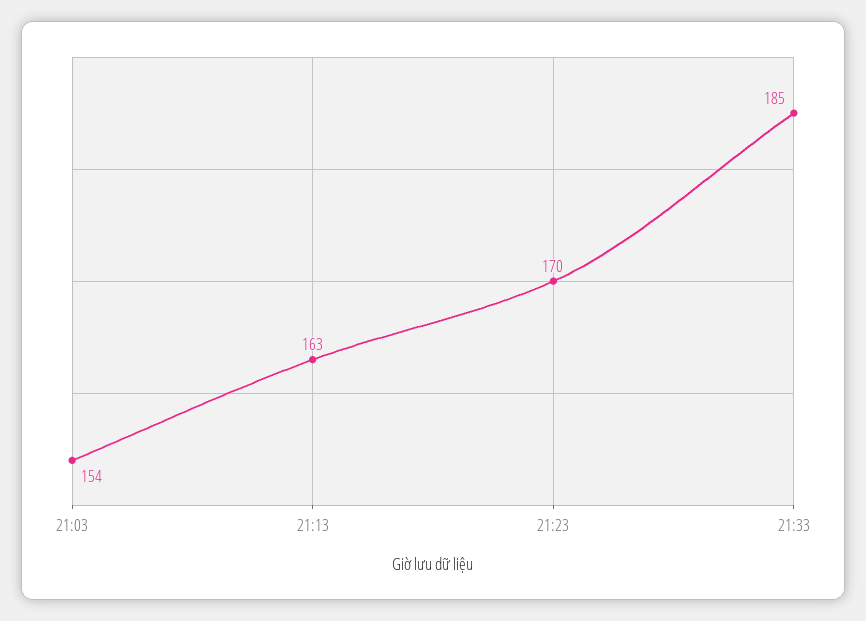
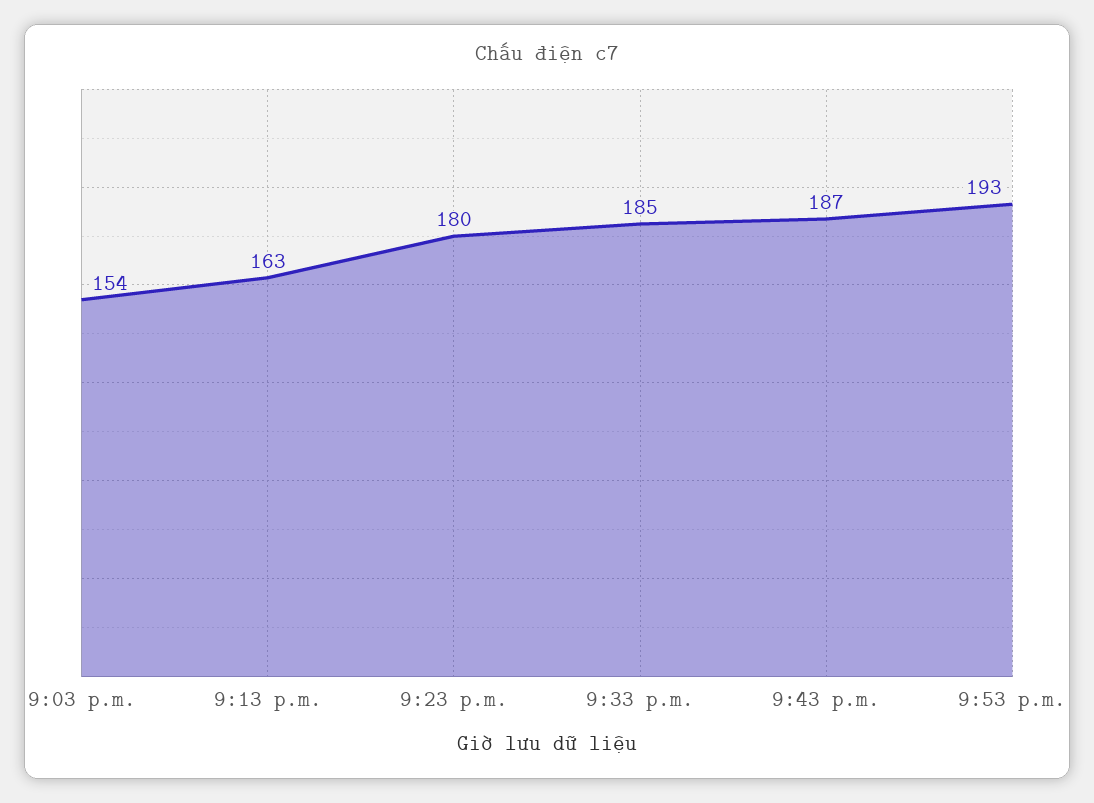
21:23: 170 -> 180
9:43 p.m.: none -> 187
9:53 p.m.: none -> 193

